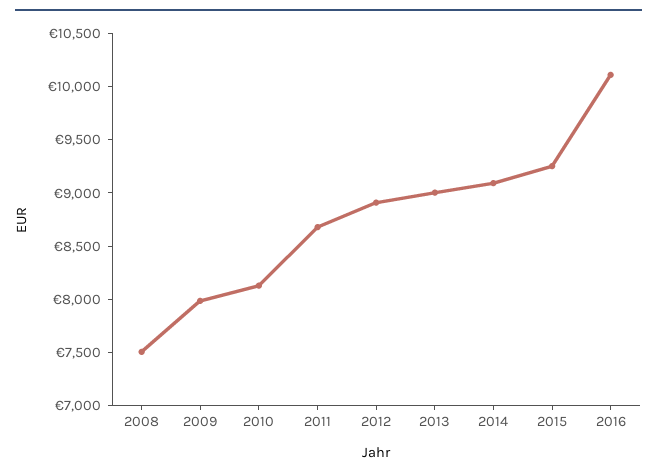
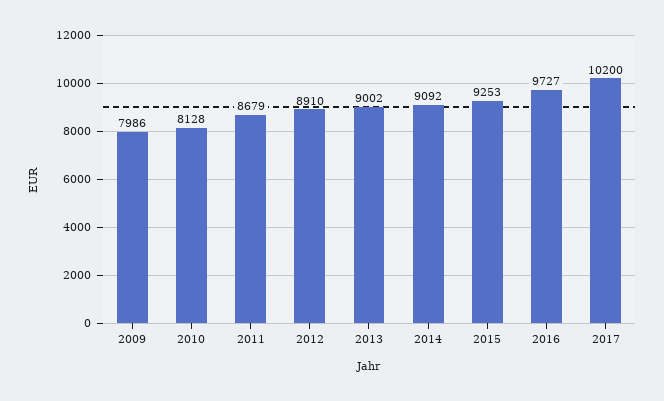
2008: 7500 -> none
2016: 10100 -> 9727
2017: none -> 10200

